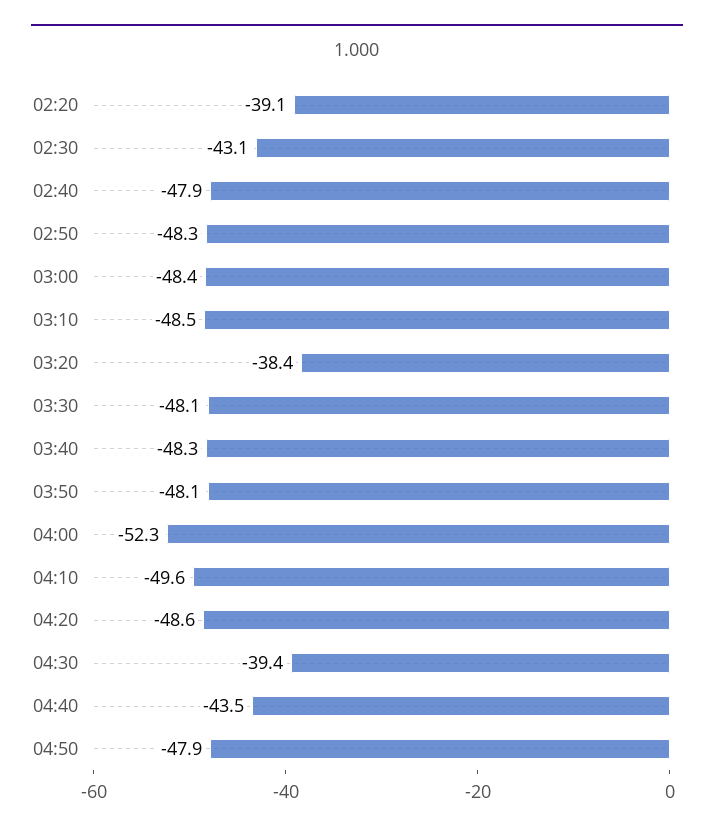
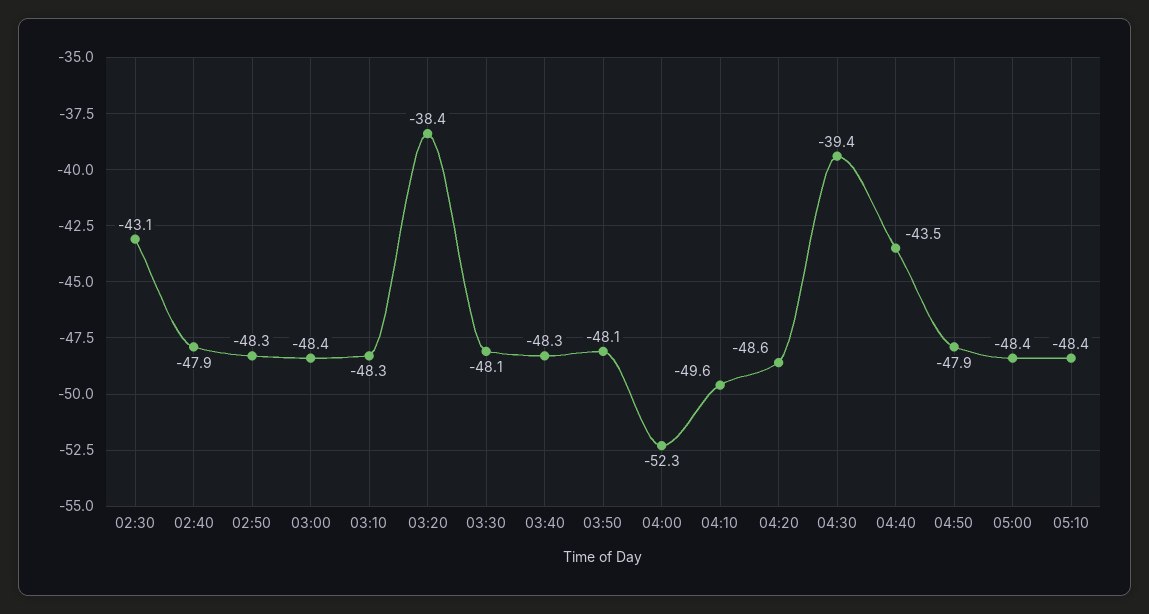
02:20: -39.1 -> none
03:10: -48.5 -> -48.3
05:00: none -> -48.4
05:10: none -> -48.4

